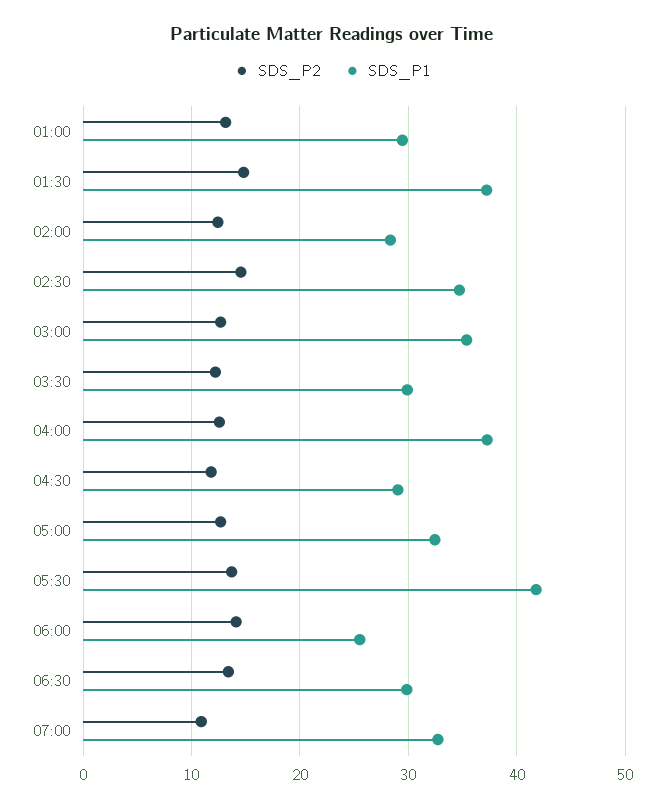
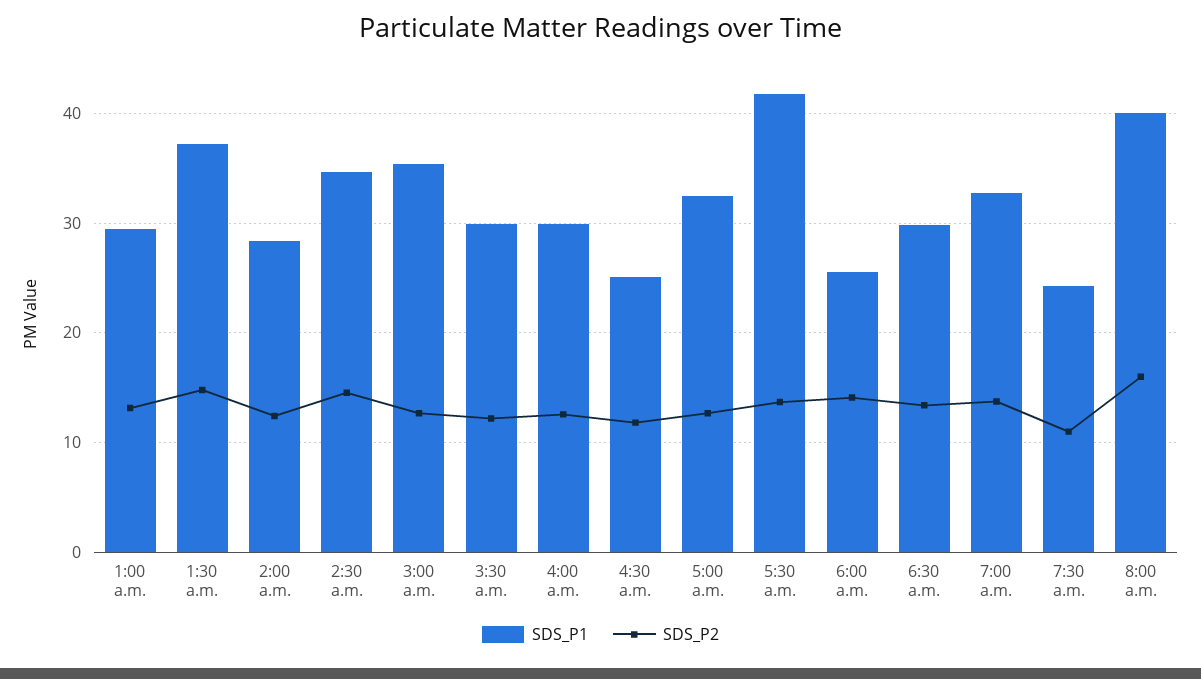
SDS_P1, 04:00: 37 -> 30
SDS_P1, 04:30: 29 -> 25
SDS_P2, 07:00: 11 -> 14
SDS_P1, 7:30 a.m.: none -> 24
SDS_P2, 7:30 a.m.: none -> 11
SDS_P1, 8:00 a.m.: none -> 40
SDS_P2, 8:00 a.m.: none -> 16

